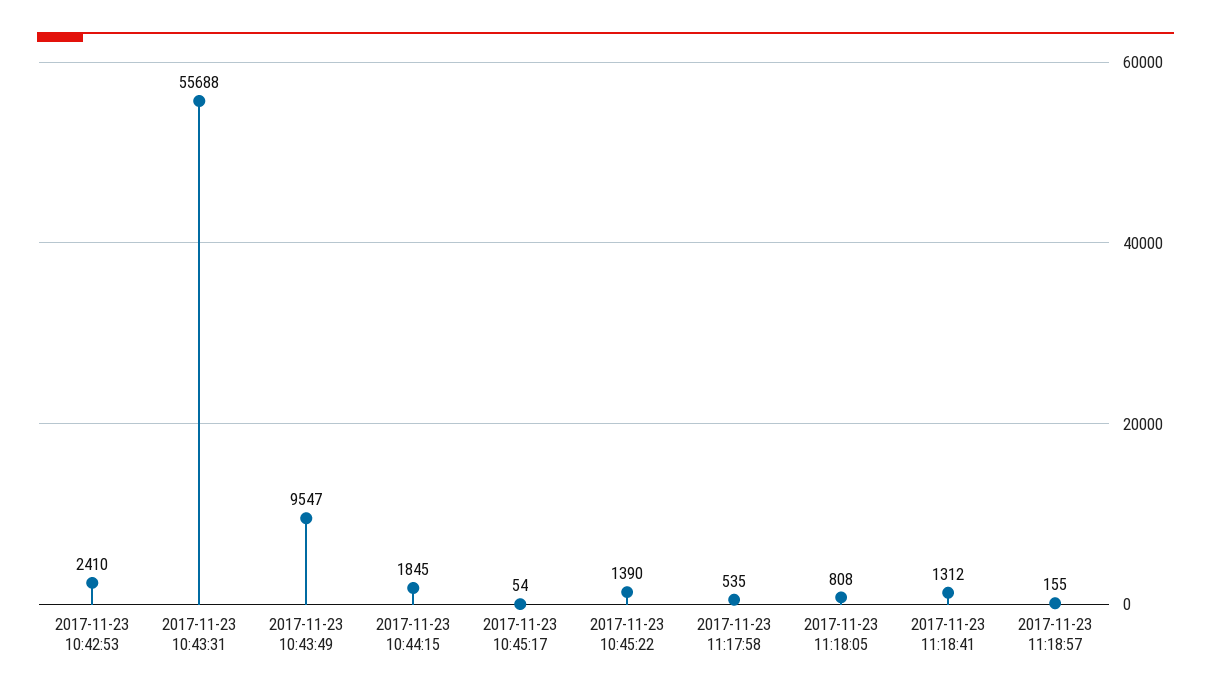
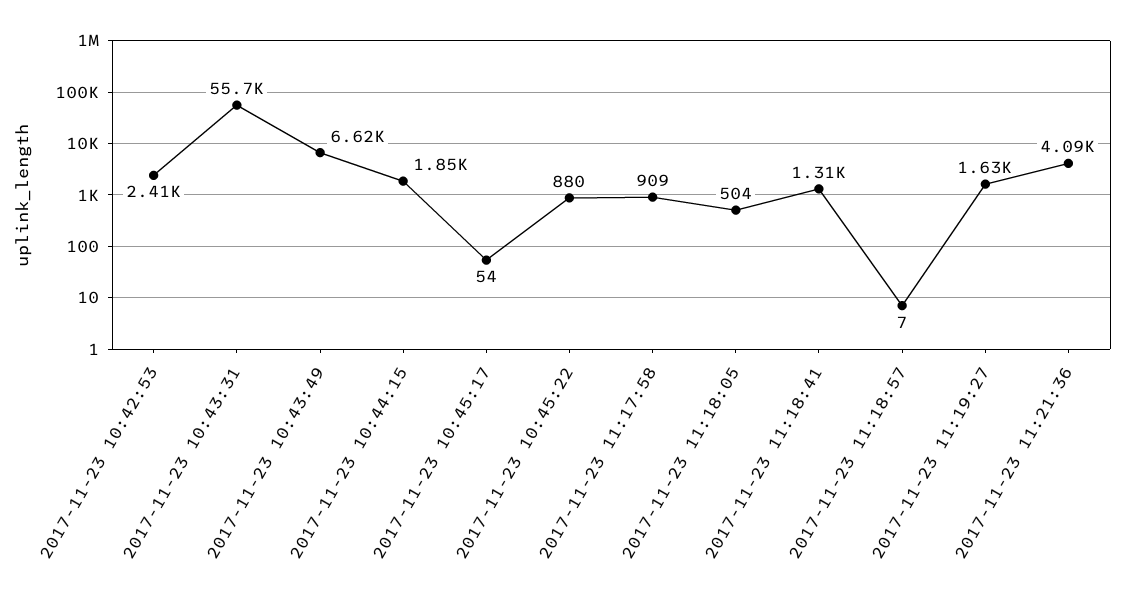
2017-11-23 10:43:49: 9547 -> 6620
2017-11-23 10:45:22: 1390 -> 880
2017-11-23 11:17:58: 535 -> 909
2017-11-23 11:18:05: 808 -> 504
2017-11-23 11:18:57: 155 -> 7
2017-11-23 11:19:27: none -> 1630
2017-11-23 11:21:36: none -> 4090

